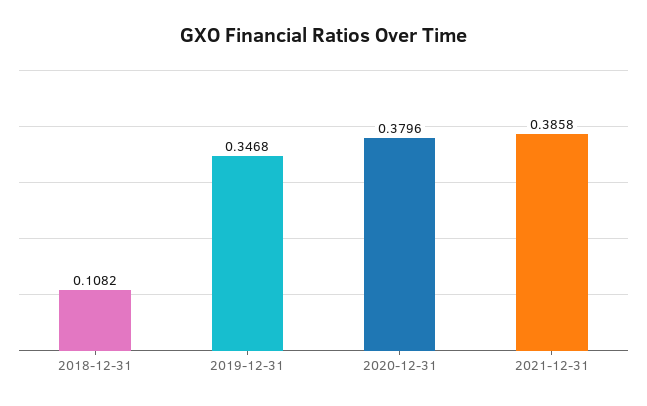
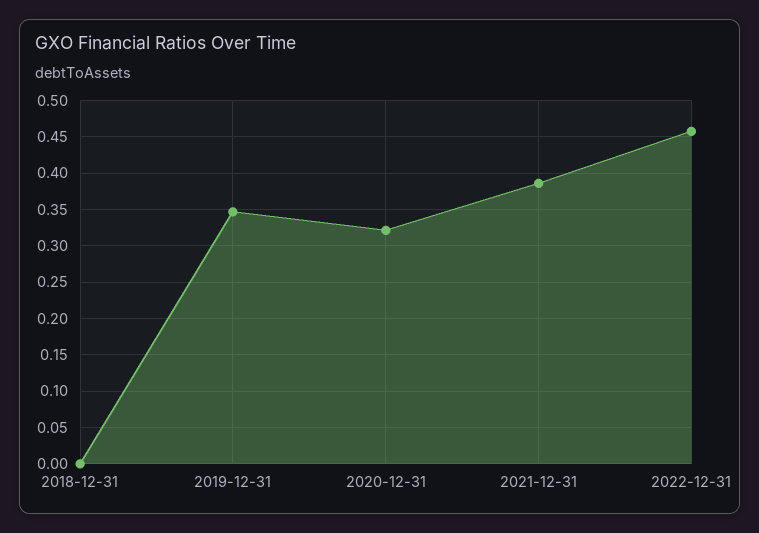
2018-12-31: 0.1082 -> 0
2020-12-31: 0.3796 -> 0.32
2022-12-31: none -> 0.46

